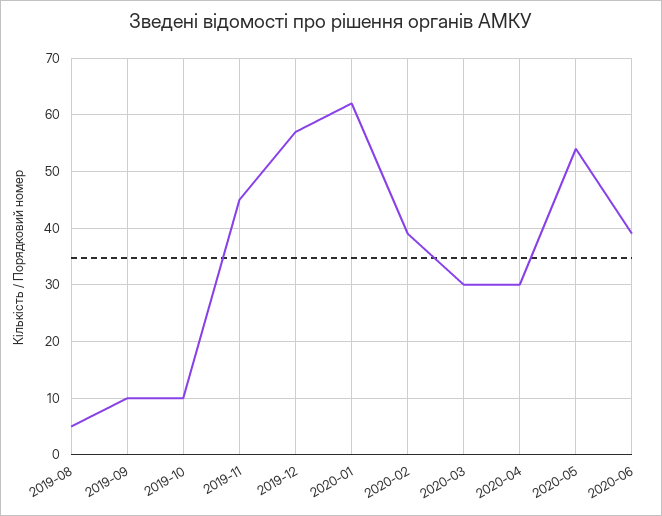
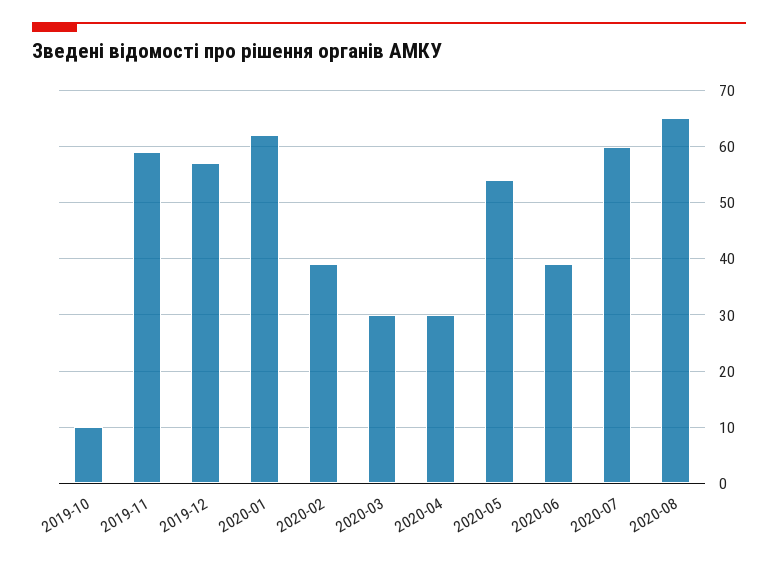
2019-08: 5 -> none
2019-09: 10 -> none
2019-11: 45 -> 60
2020-07: none -> 60
2020-08: none -> 65

